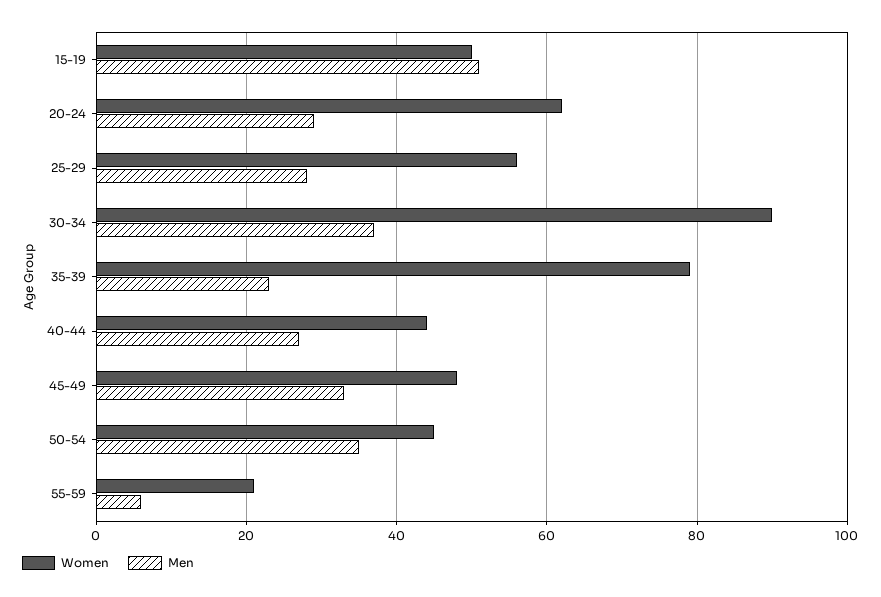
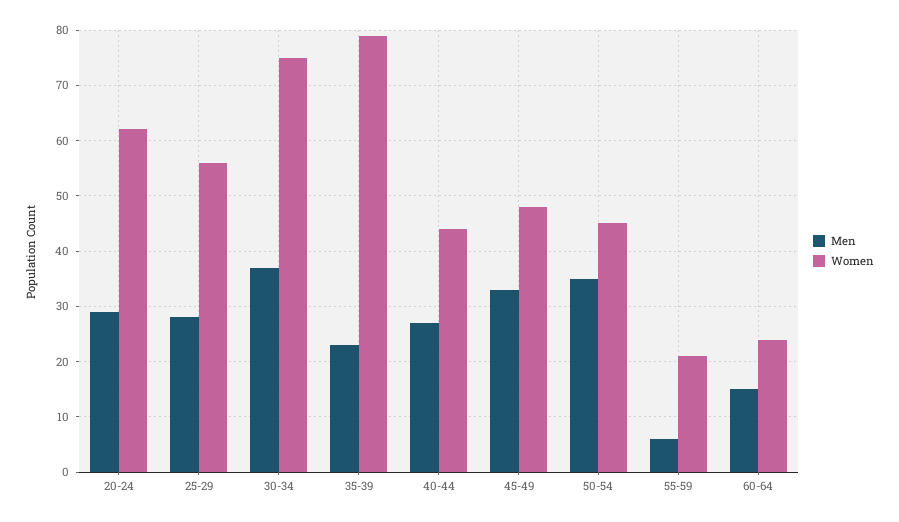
Women, 15-19: 50 -> none
Men, 15-19: 50 -> none
Women, 30-34: 90 -> 75
Men, 60-64: none -> 15
Women, 60-64: none -> 25

